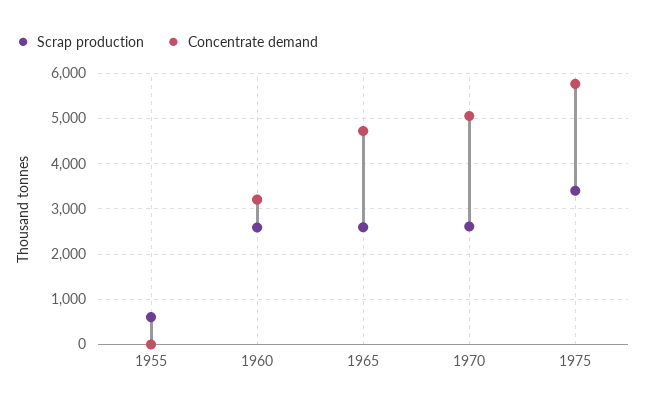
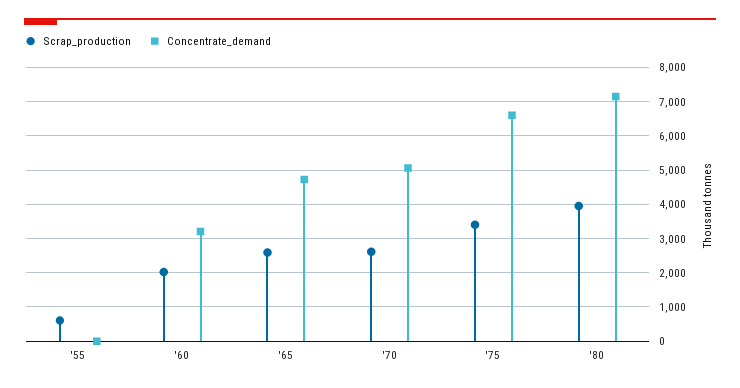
Scrap production, 1960: 2600 -> 2000
Concentrate demand, 1975: 5800 -> 6600
Scrap production, '80: none -> 4000
Concentrate demand, '80: none -> 7200

